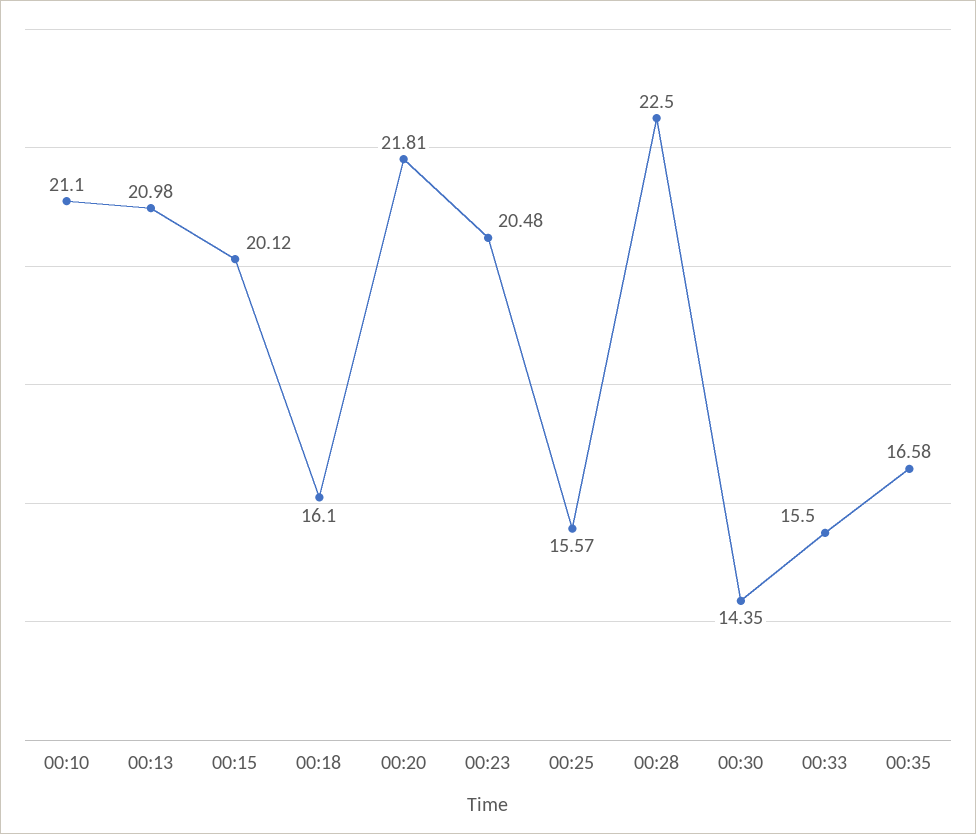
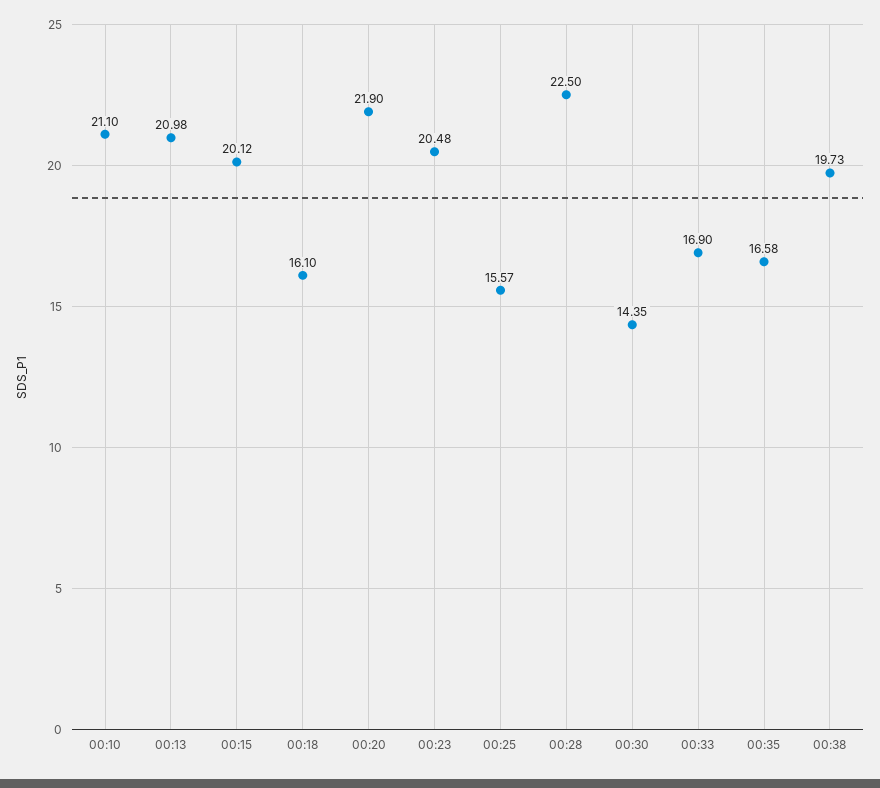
00:20: 21.81 -> 21.9
00:33: 15.5 -> 16.9
00:38: none -> 19.73

